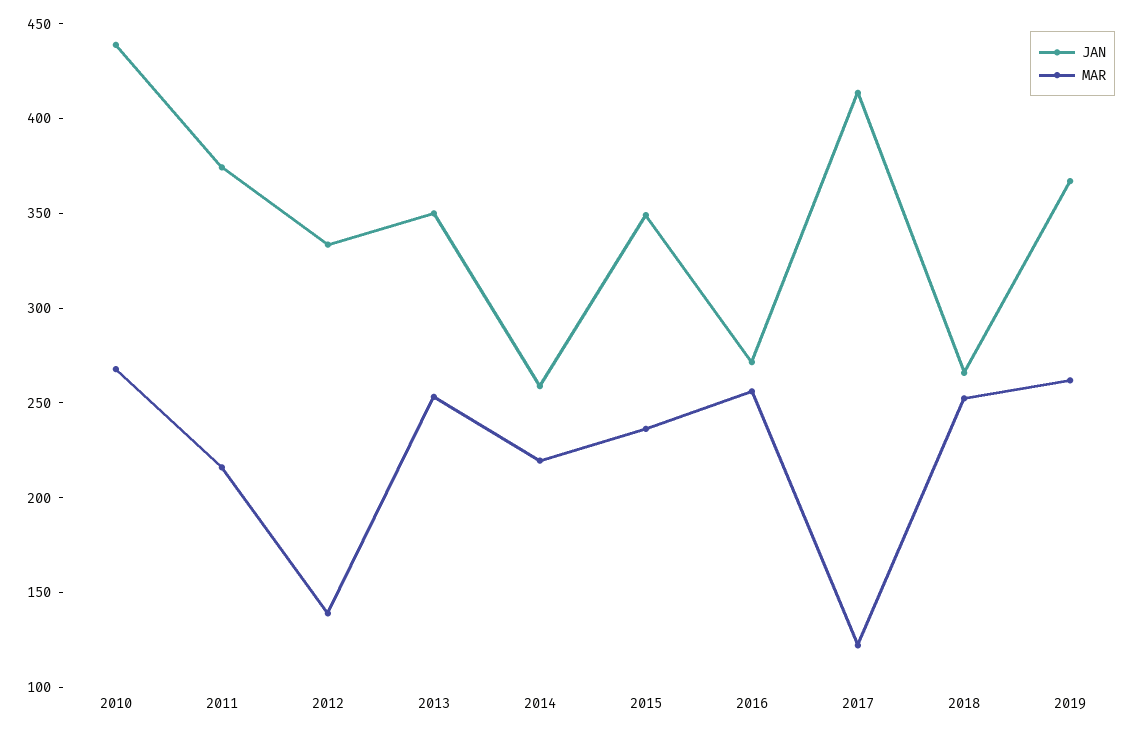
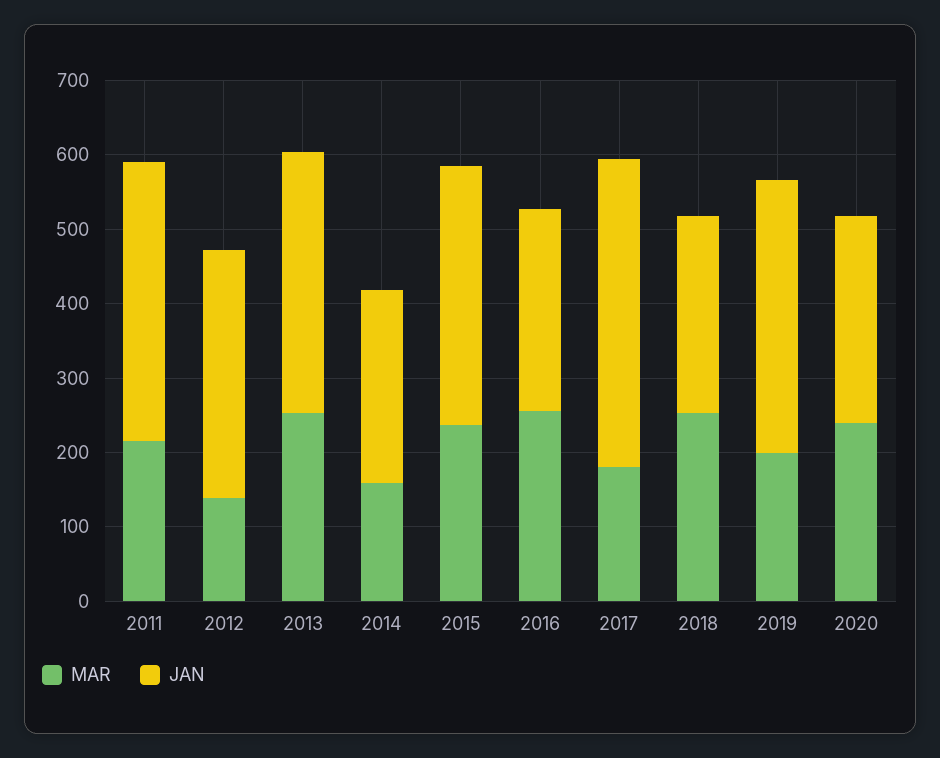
JAN, 2010: 440 -> none
MAR, 2010: 270 -> none
MAR, 2014: 220 -> 160
MAR, 2017: 120 -> 180
MAR, 2019: 260 -> 200
MAR, 2020: none -> 240
JAN, 2020: none -> 280

